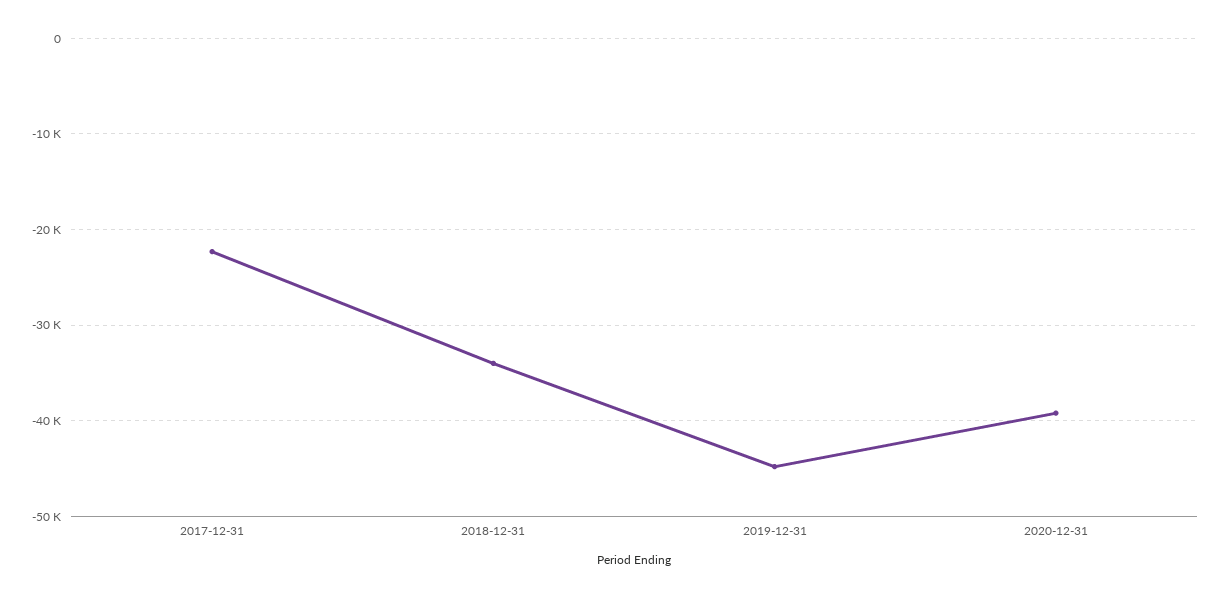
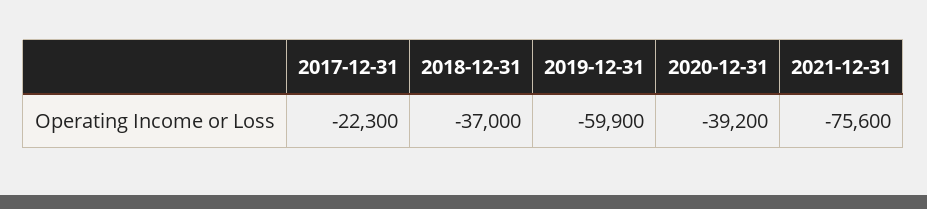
2018-12-31: -34000 -> -37000
2019-12-31: -45000 -> -59900
2021-12-31: none -> -75600

